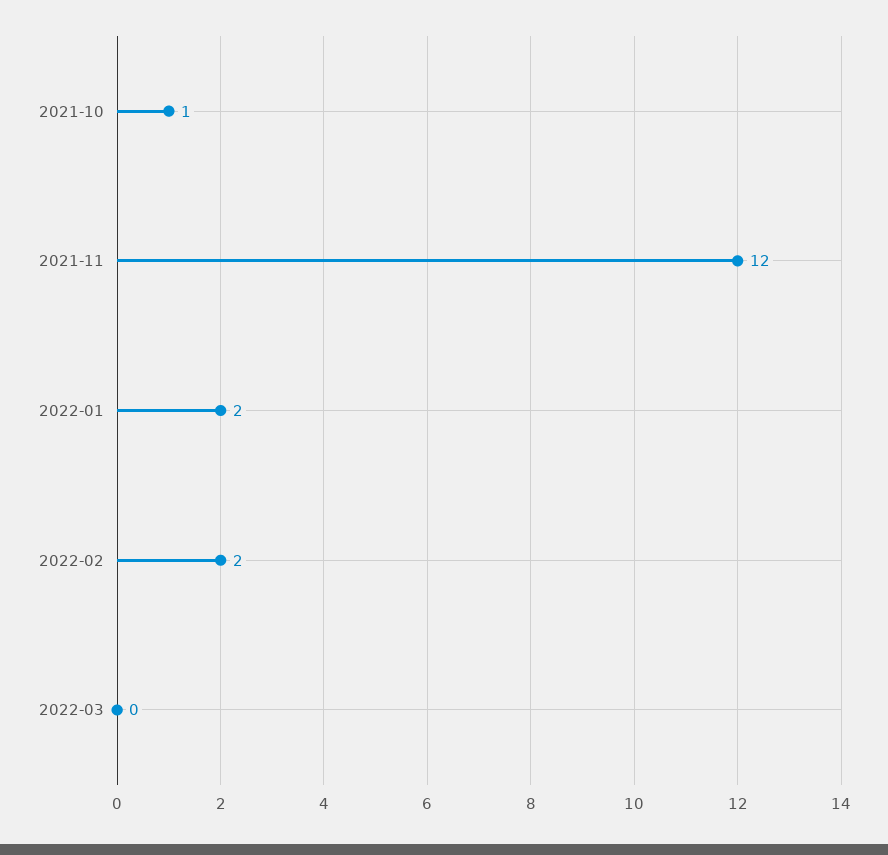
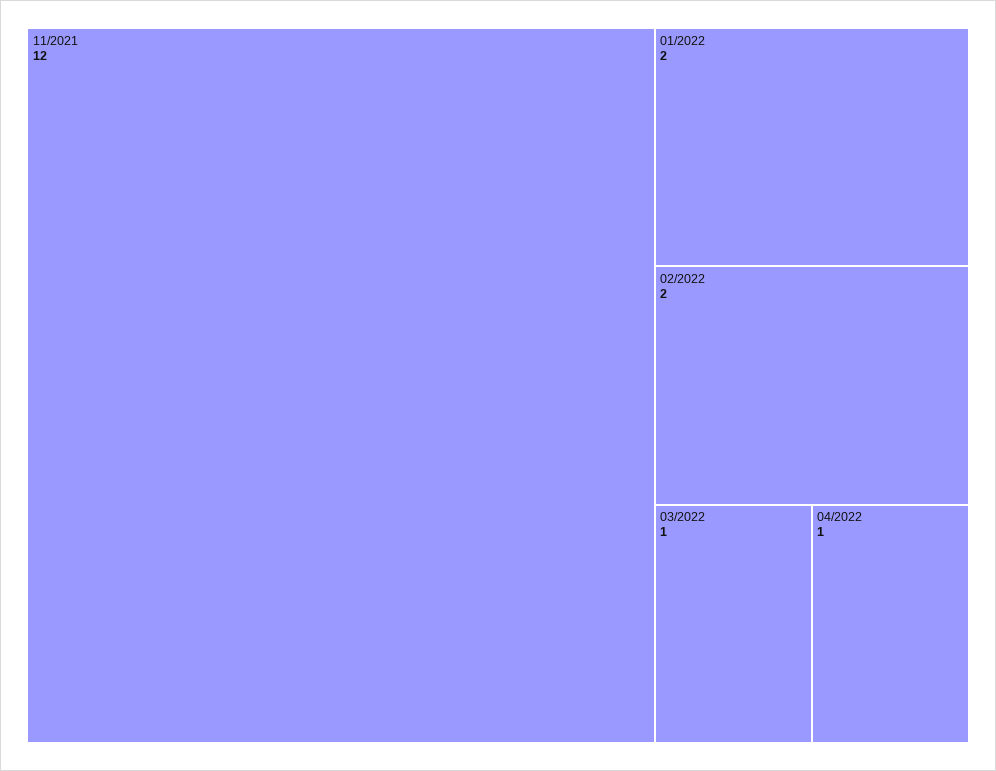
2021-10: 1 -> none
2022-03: 0 -> 1
04/2022: none -> 1

